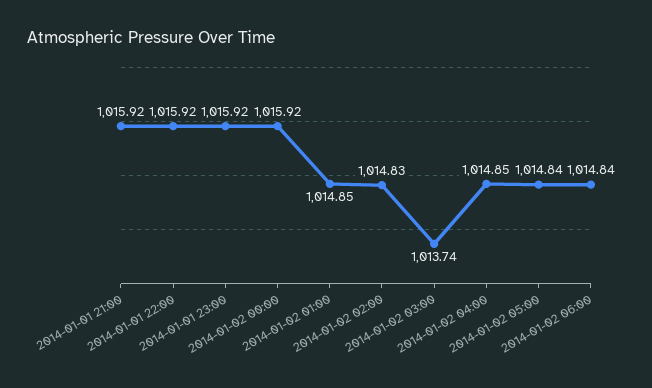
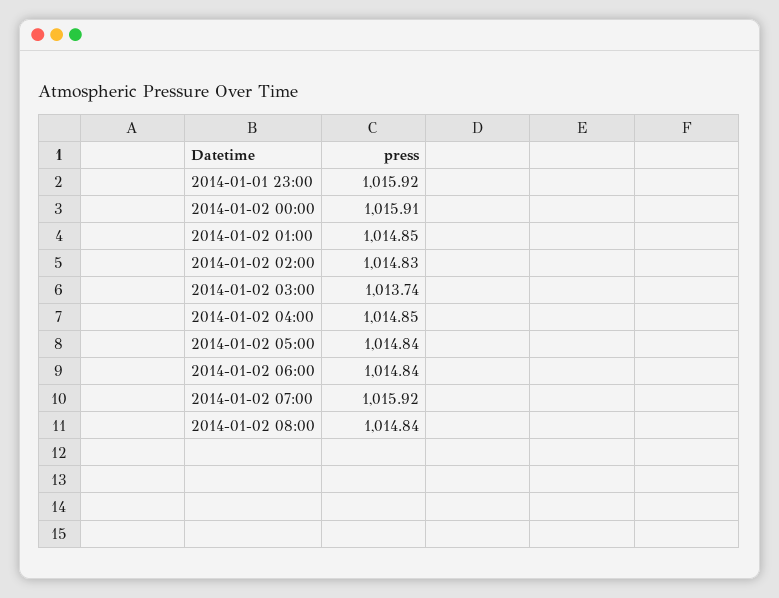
2014-01-01 21:00: 1015.92 -> none
2014-01-01 22:00: 1015.92 -> none
2014-01-02 00:00: 1015.92 -> 1015.91
2014-01-02 07:00: none -> 1015.92
2014-01-02 08:00: none -> 1014.84

